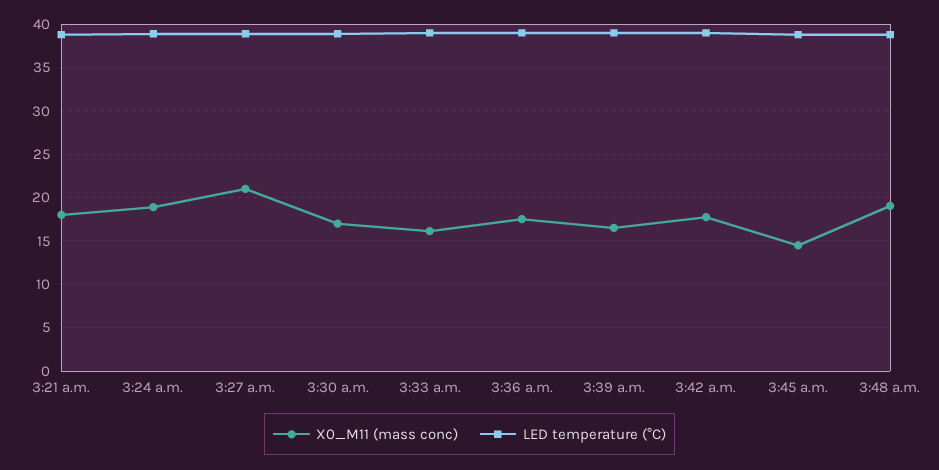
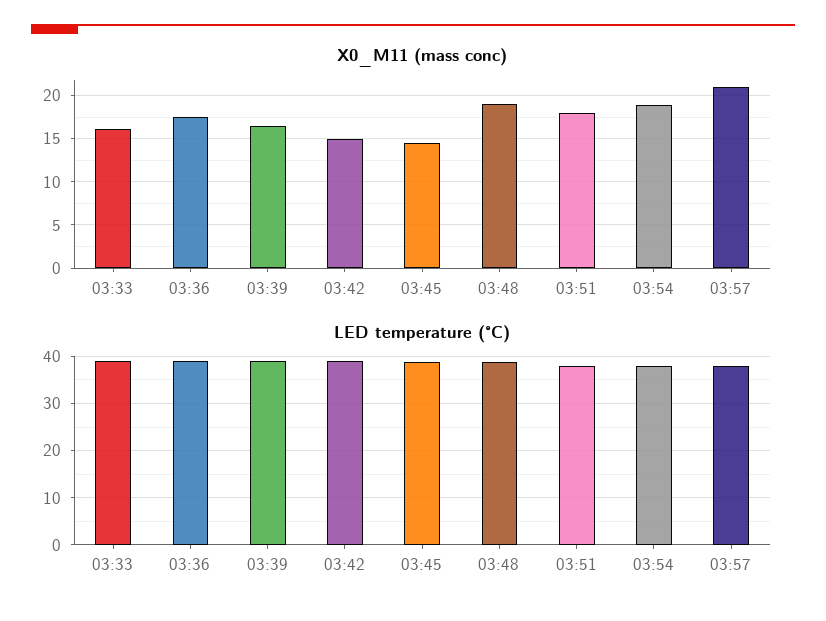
X0_M11 (mass conc), 3:21 a.m.: 18 -> none
LED temperature (°C), 3:21 a.m.: 39 -> none
X0_M11 (mass conc), 3:24 a.m.: 19 -> none
LED temperature (°C), 3:24 a.m.: 39 -> none
X0_M11 (mass conc), 3:27 a.m.: 21 -> none
LED temperature (°C), 3:27 a.m.: 39 -> none
X0_M11 (mass conc), 3:30 a.m.: 17 -> none
LED temperature (°C), 3:30 a.m.: 39 -> none
X0_M11 (mass conc), 3:42 a.m.: 18 -> 15
X0_M11 (mass conc), 03:51: none -> 18
X0_M11 (mass conc), 03:54: none -> 19
X0_M11 (mass conc), 03:57: none -> 21
LED temperature (°C), 03:51: none -> 38
LED temperature (°C), 03:54: none -> 38
LED temperature (°C), 03:57: none -> 38

